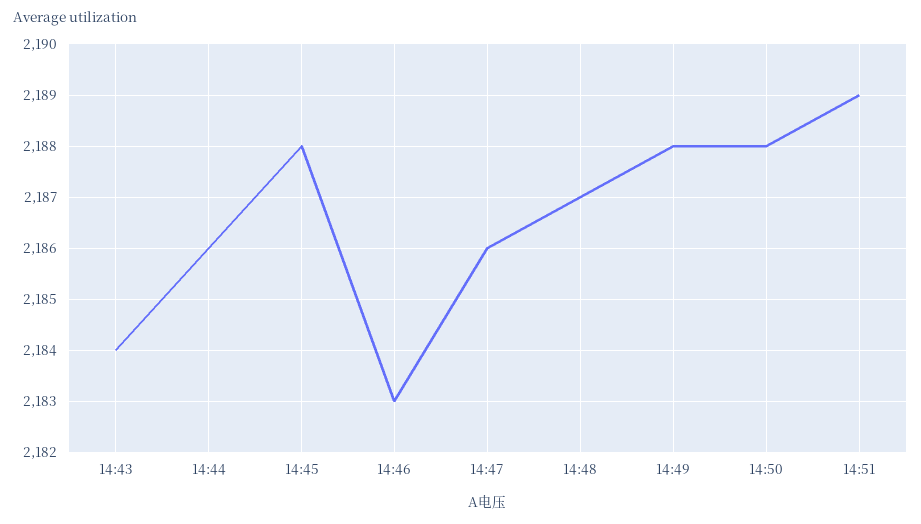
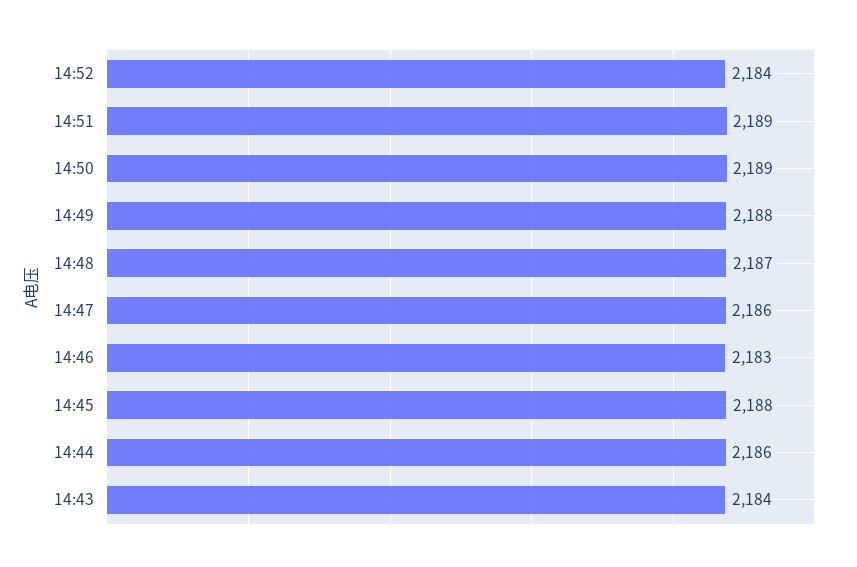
14:50: 2188 -> 2189
14:52: none -> 2184

